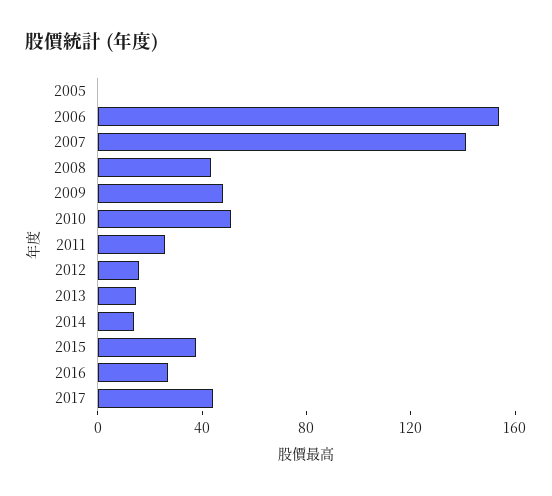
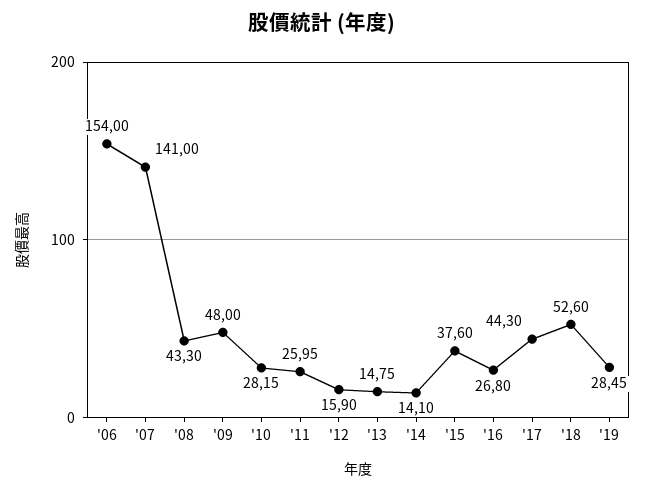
2005: 0 -> none
2010: 50 -> 28.15
'18: none -> 52.6
'19: none -> 28.45

